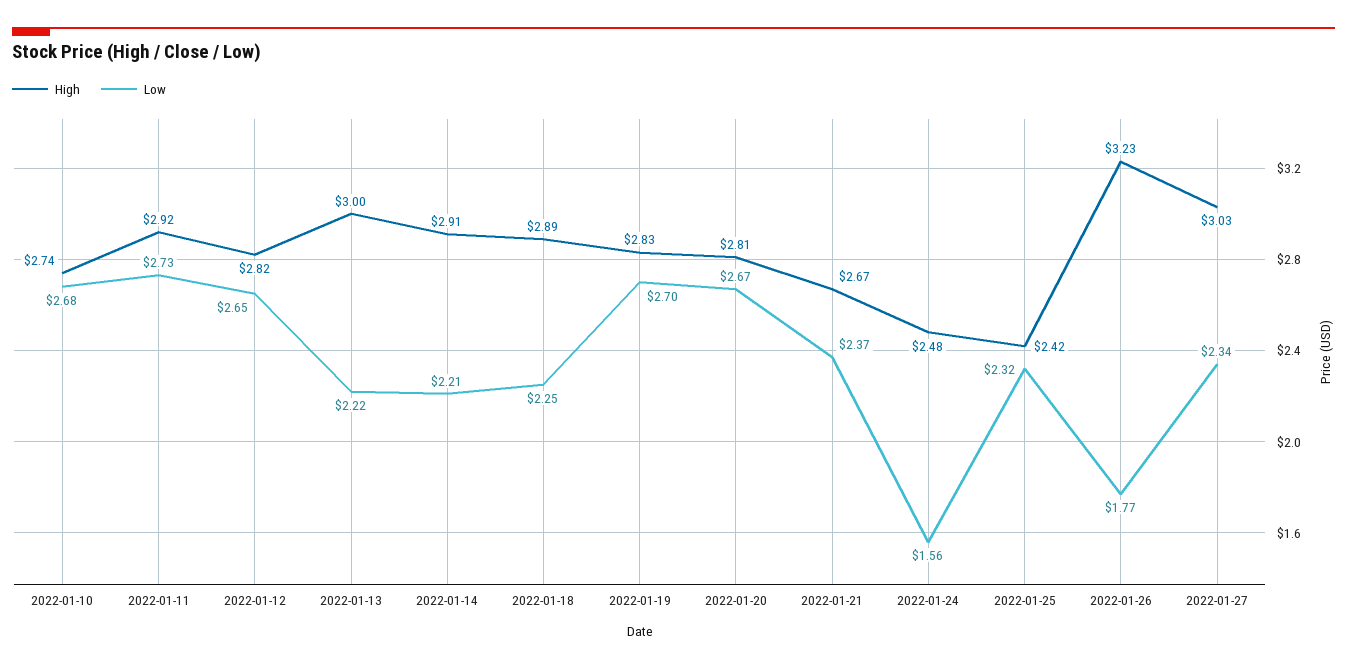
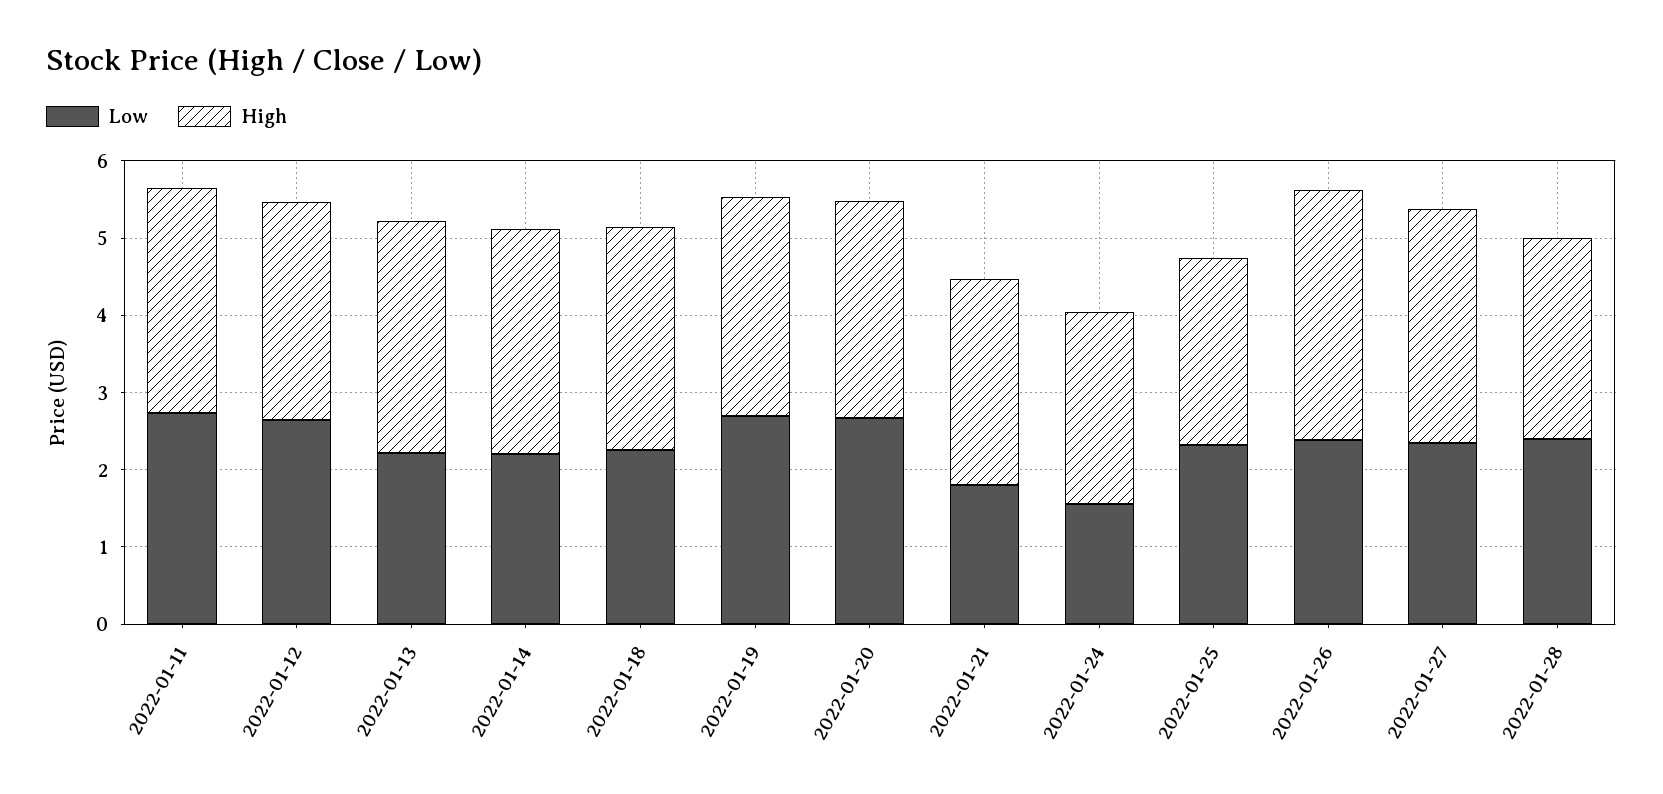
High, 2022-01-10: 2.74 -> none
Low, 2022-01-10: 2.68 -> none
Low, 2022-01-21: 2.37 -> 1.8
Low, 2022-01-26: 1.77 -> 2.4
Low, 2022-01-28: none -> 2.4
High, 2022-01-28: none -> 2.6

